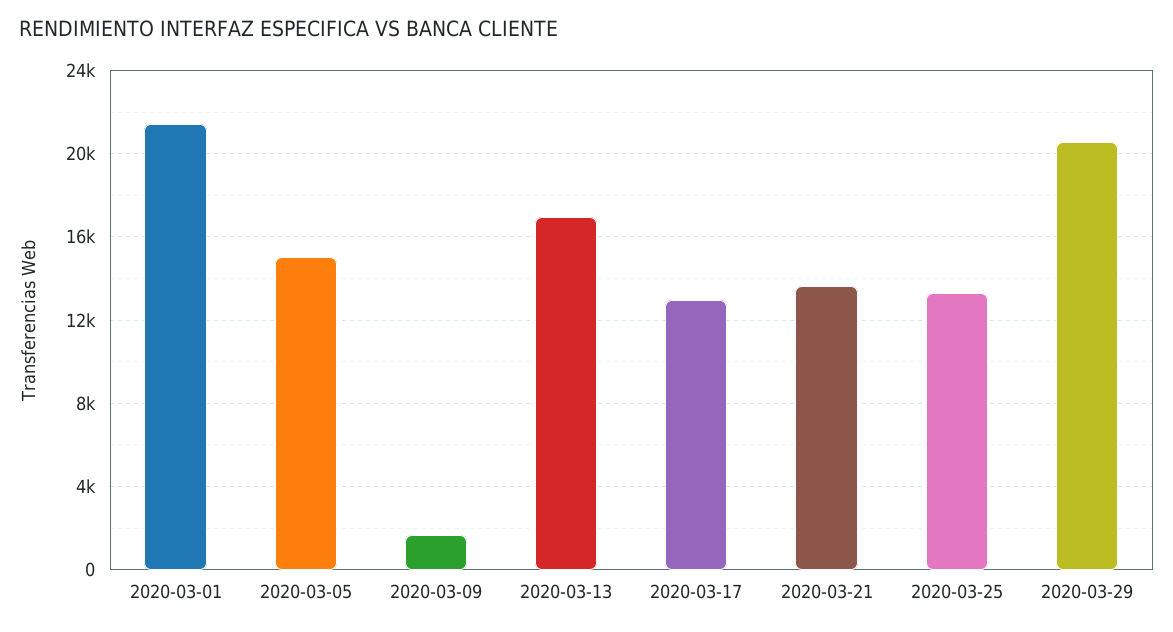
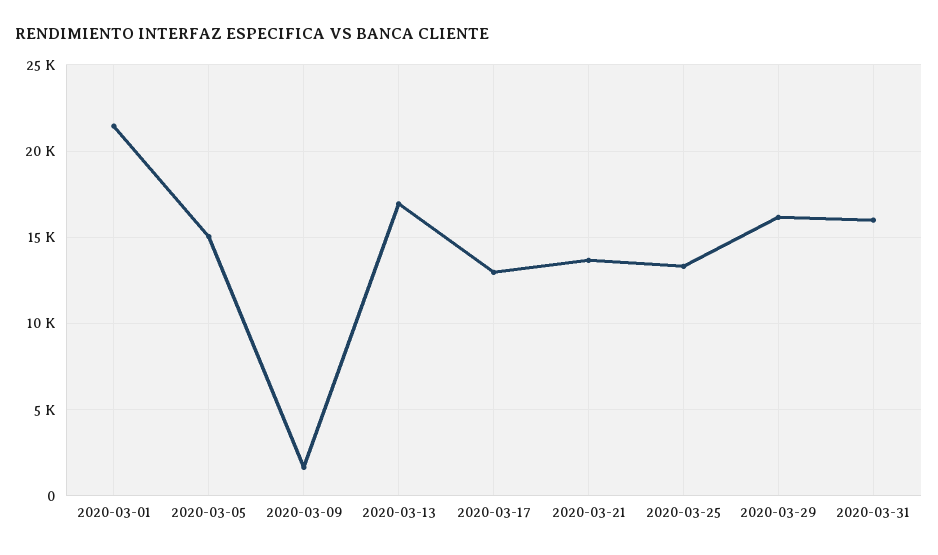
2020-03-29: 20500 -> 16000
2020-03-31: none -> 16000

